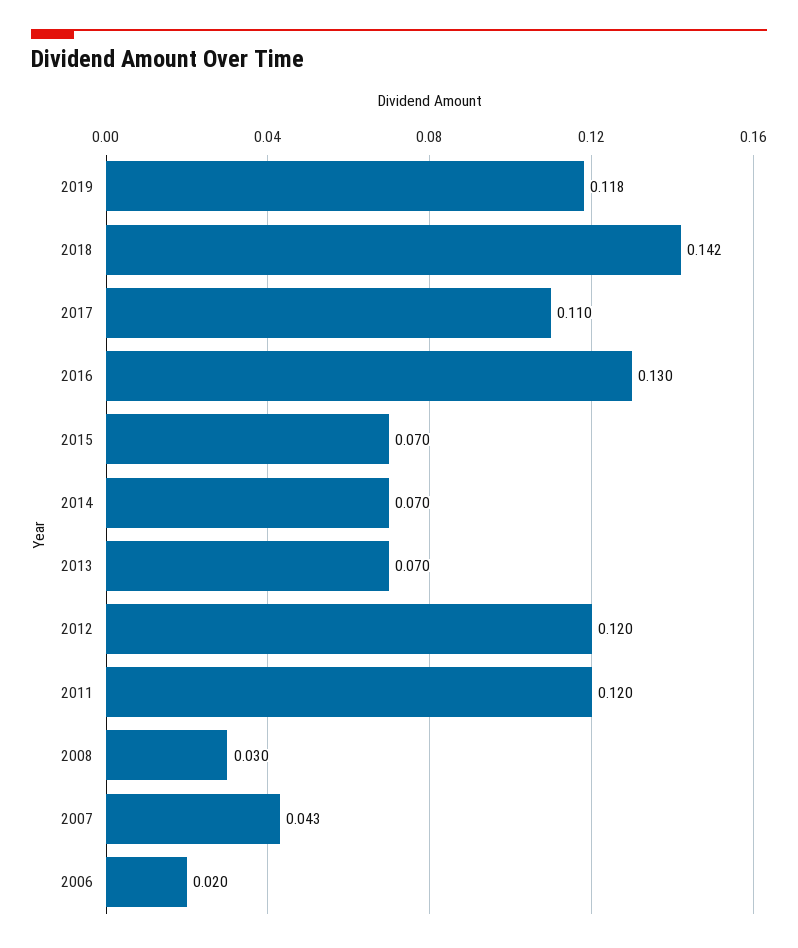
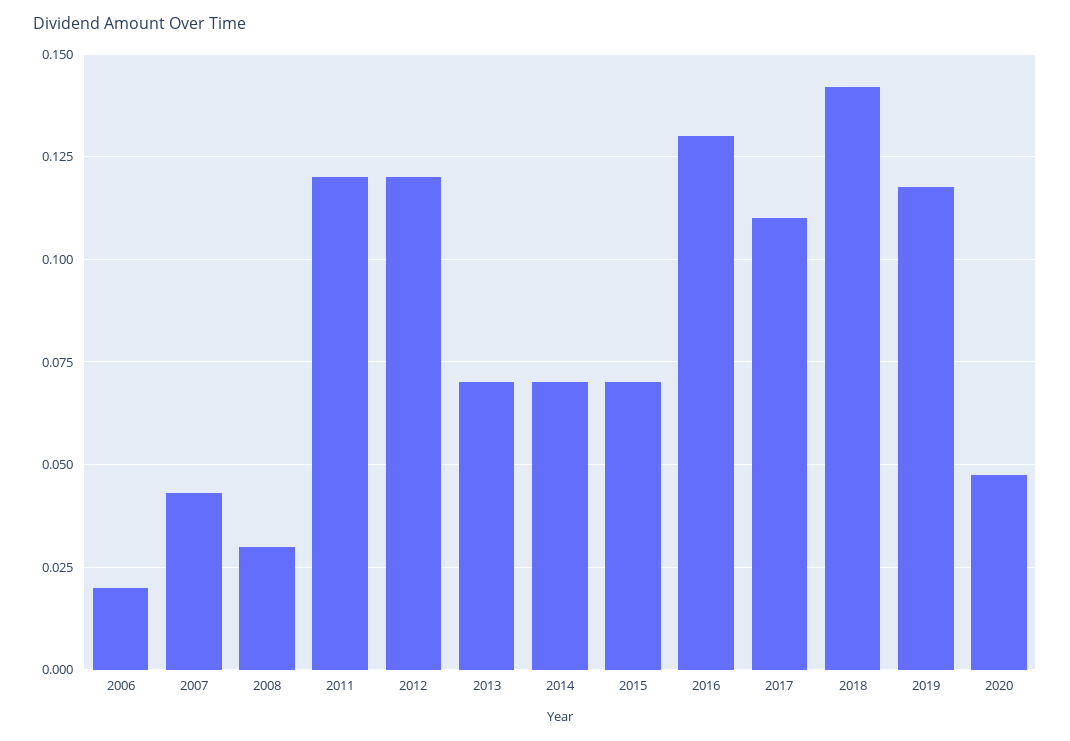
2020: none -> 0.0475

